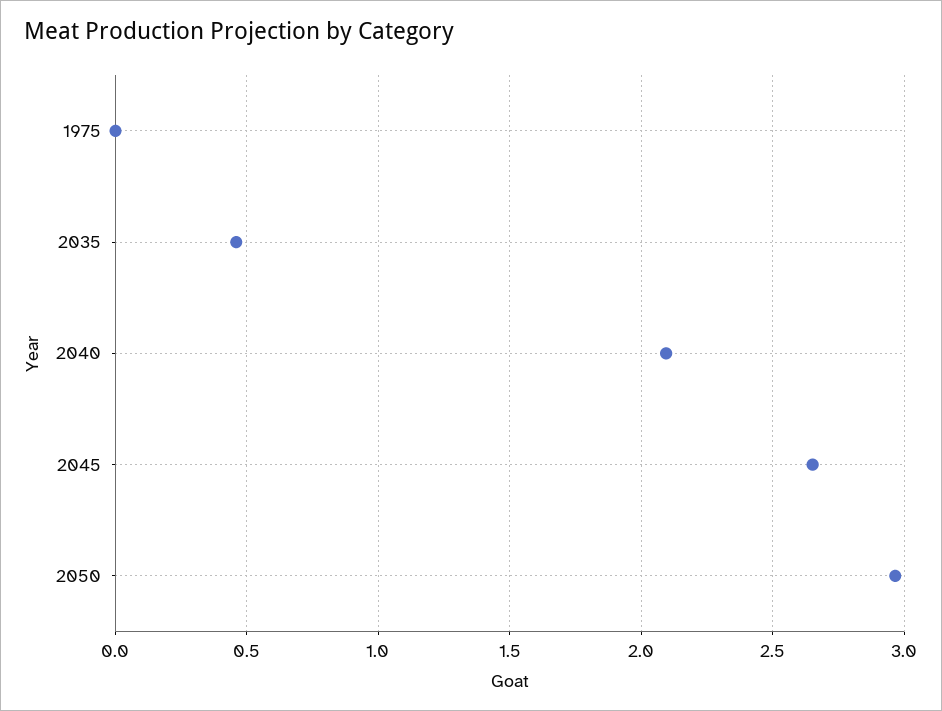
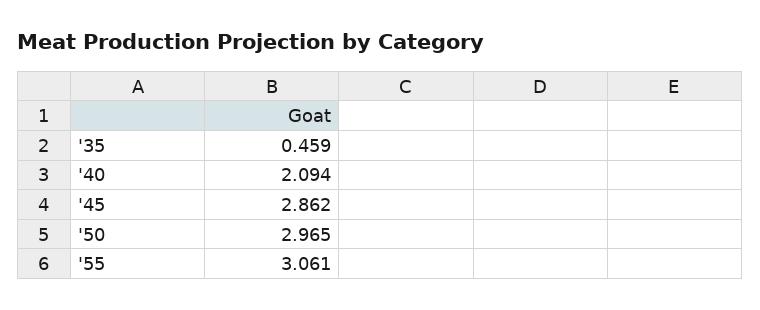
1975: 0 -> none
2045: 2.65 -> 2.862
'55: none -> 3.061

